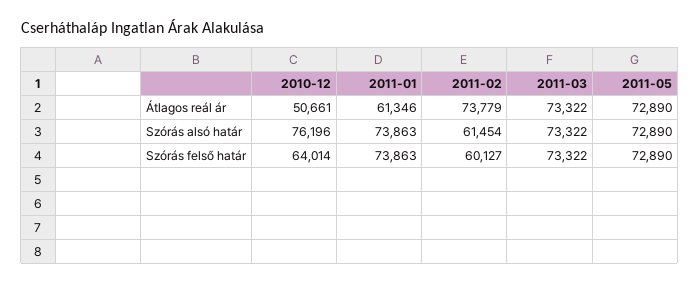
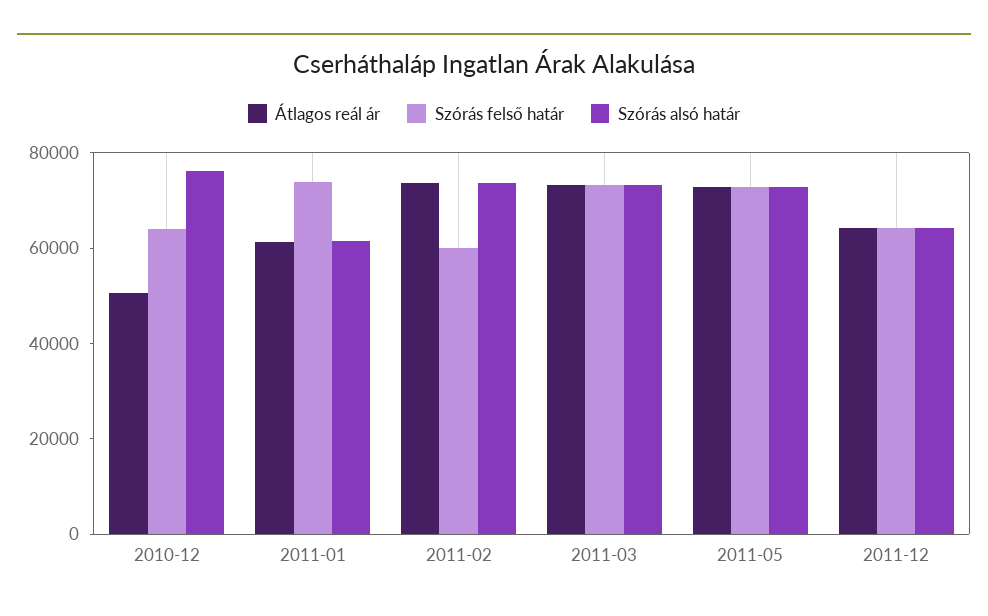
Szórás alsó határ, 2011-01: 73863 -> 60000
Szórás alsó határ, 2011-02: 61454 -> 75000
Átlagos reál ár, 2011-12: none -> 65000
Szórás felső határ, 2011-12: none -> 65000
Szórás alsó határ, 2011-12: none -> 65000

